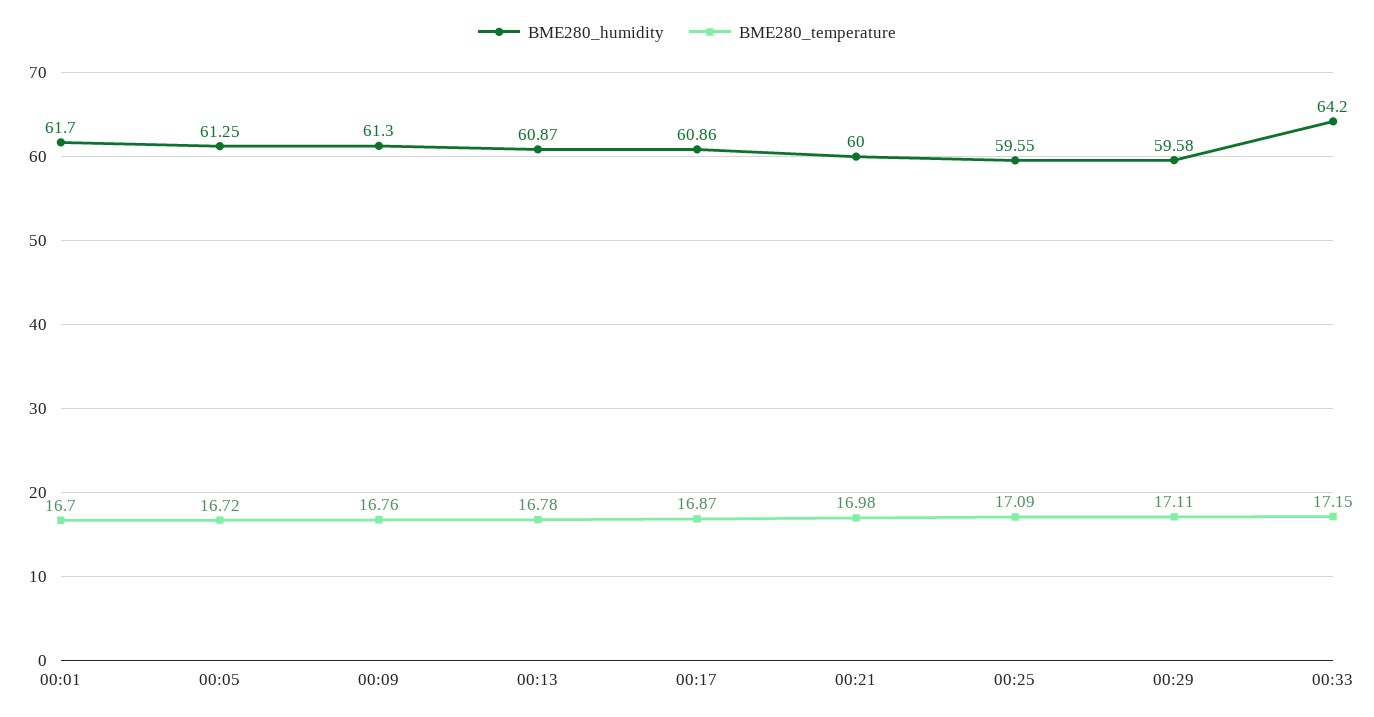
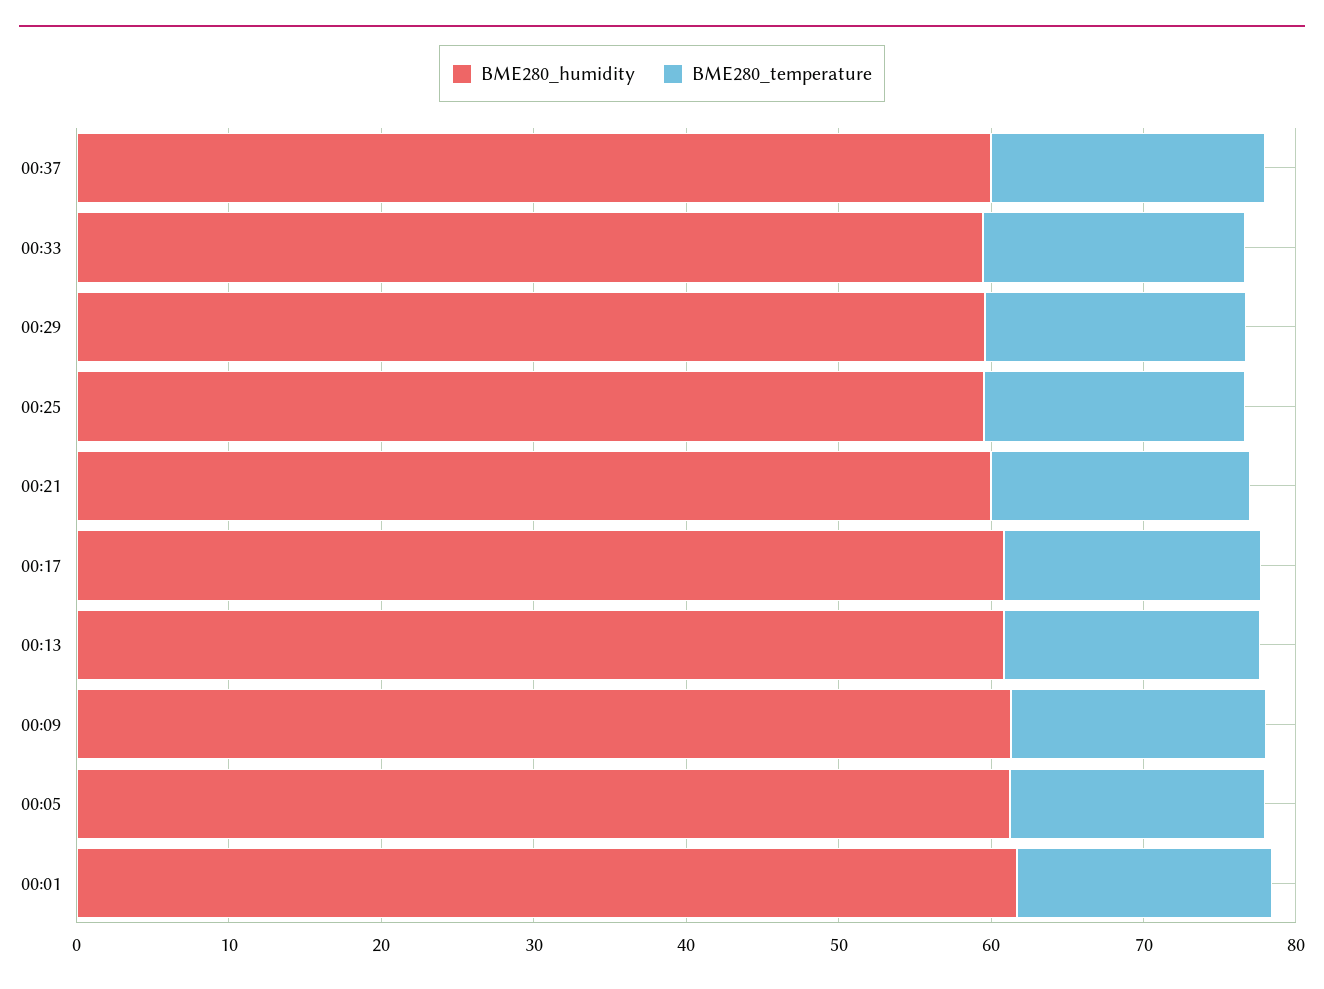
BME280_humidity, 00:33: 64.2 -> 60
BME280_humidity, 00:37: none -> 60
BME280_temperature, 00:37: none -> 18

